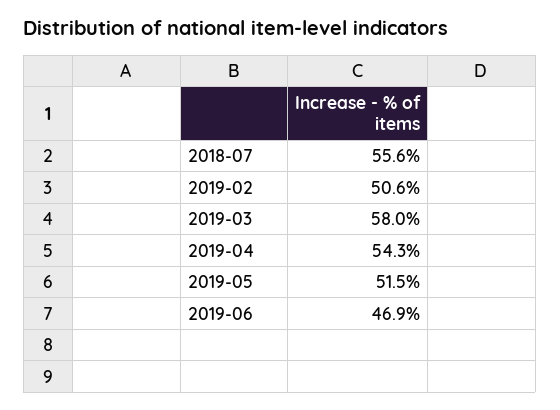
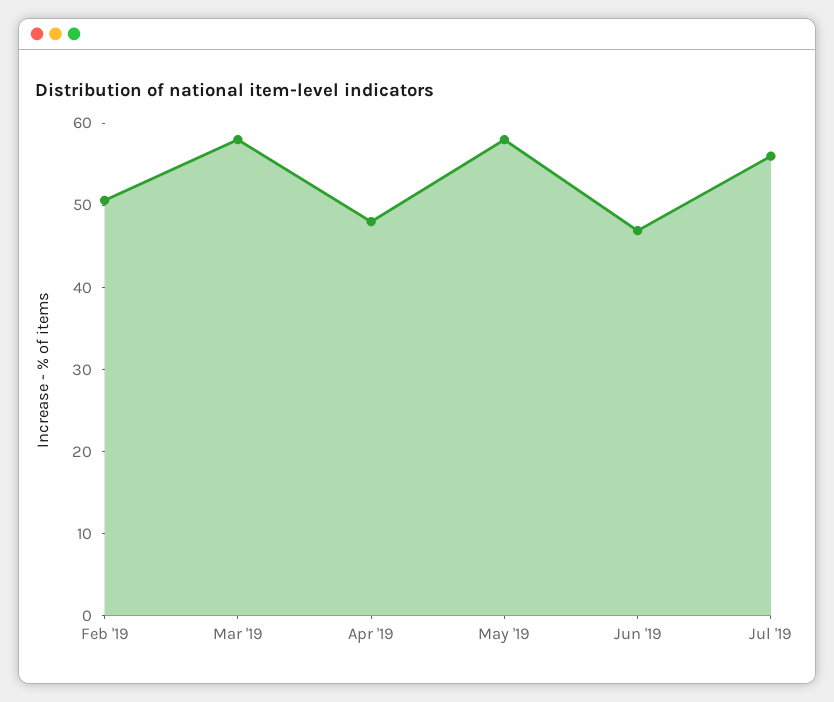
2018-07: 55.6 -> none
2019-04: 54.3 -> 48
2019-05: 51.5 -> 58
Jul '19: none -> 56

